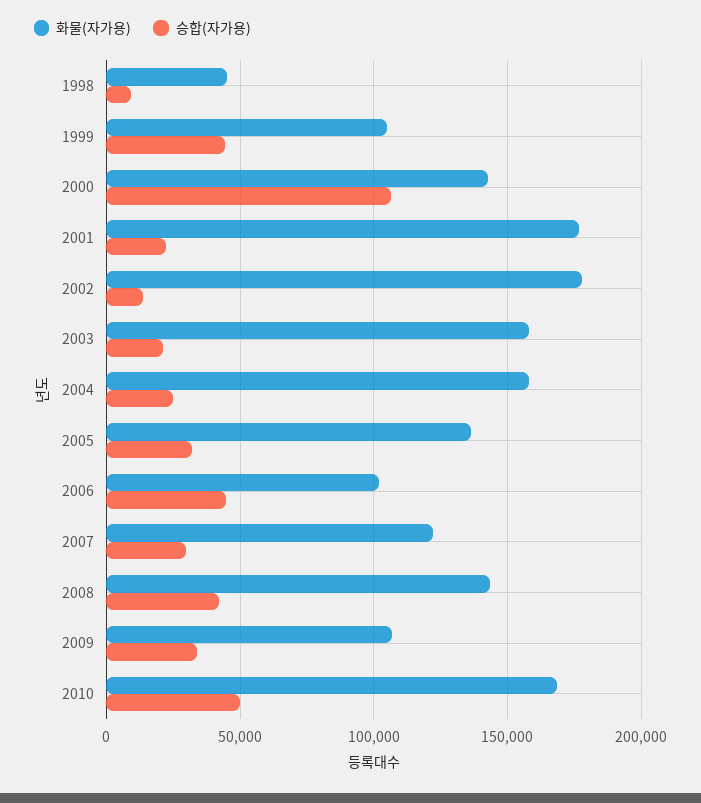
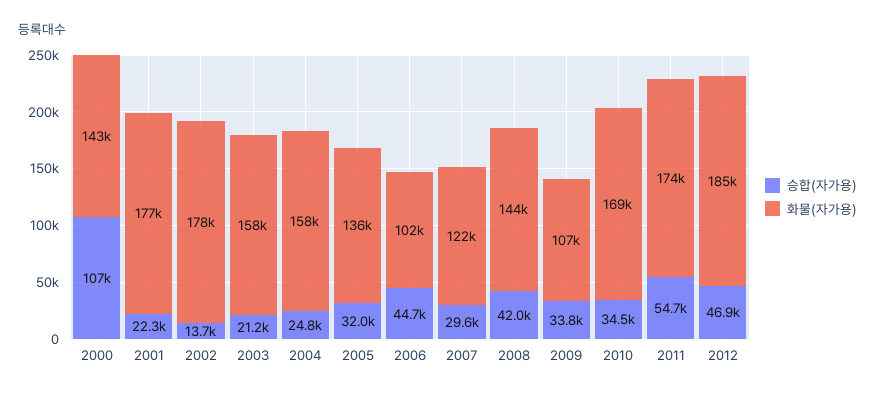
화물(자가용), 1998: 45000 -> none
승합(자가용), 1998: 10000 -> none
화물(자가용), 1999: 105000 -> none
승합(자가용), 1999: 45000 -> none
승합(자가용), 2010: 50000 -> 34500
승합(자가용), 2011: none -> 54700
화물(자가용), 2011: none -> 174000
승합(자가용), 2012: none -> 46900
화물(자가용), 2012: none -> 185000

